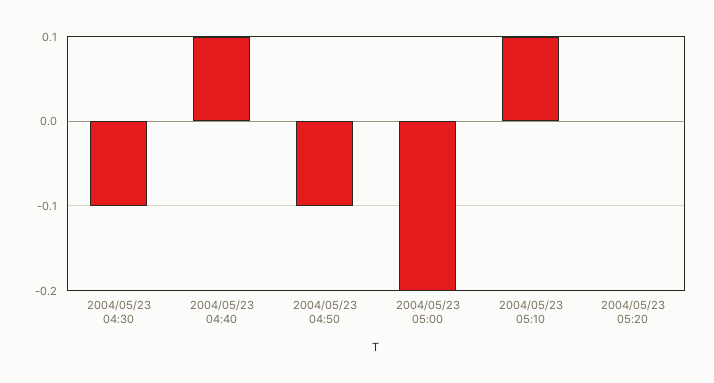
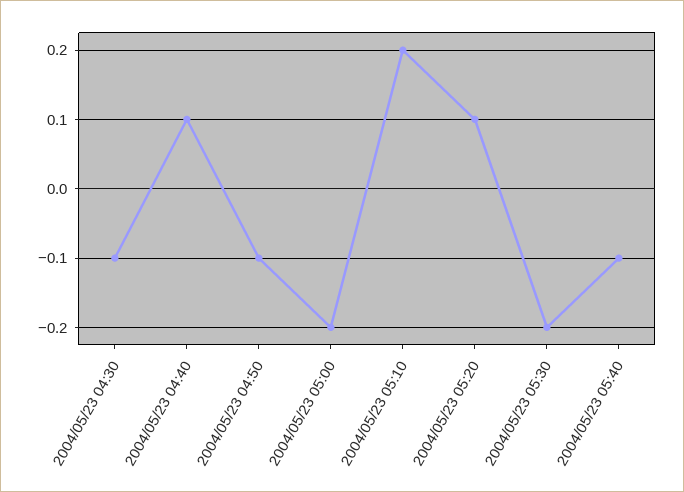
2004/05/23 05:10: 0.1 -> 0.2
2004/05/23 05:20: 0 -> 0.1
2004/05/23 05:30: none -> -0.2
2004/05/23 05:40: none -> -0.1

